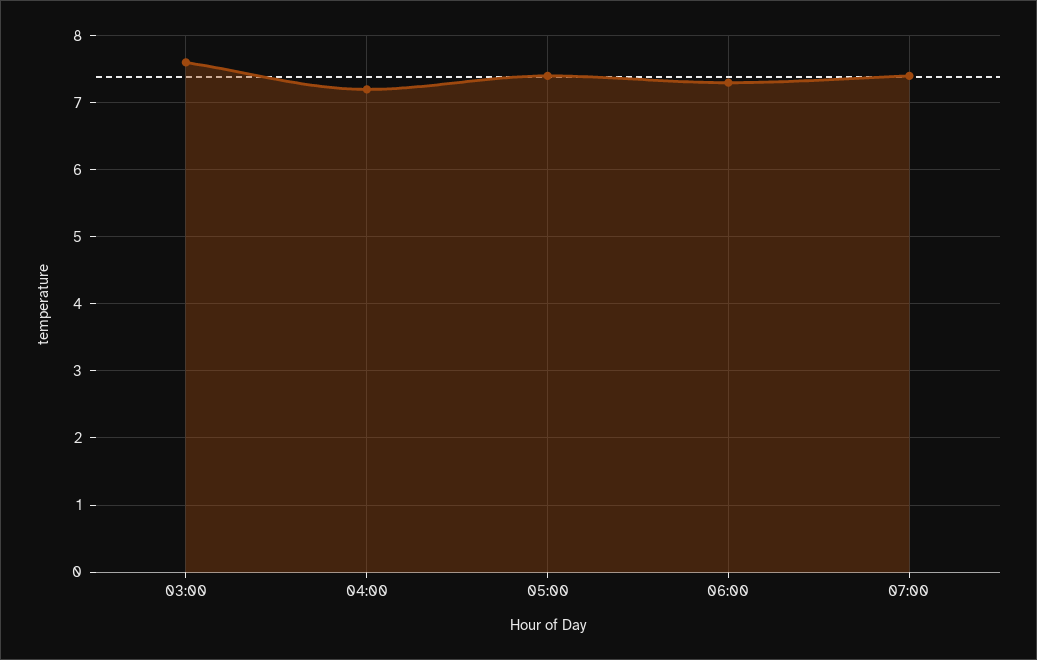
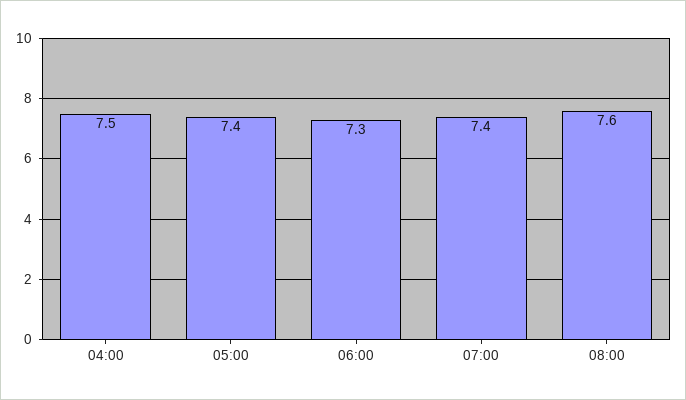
03:00: 7.6 -> none
04:00: 7.2 -> 7.5
08:00: none -> 7.6

